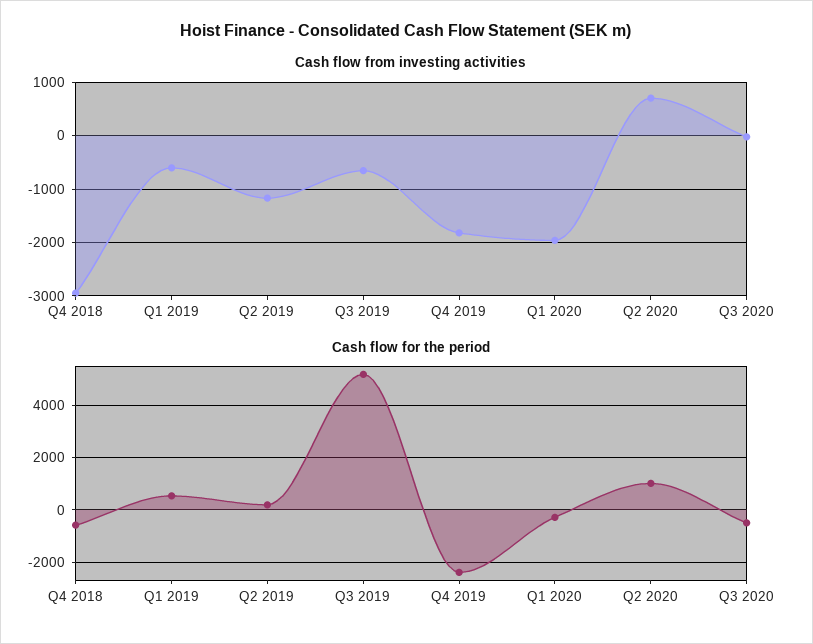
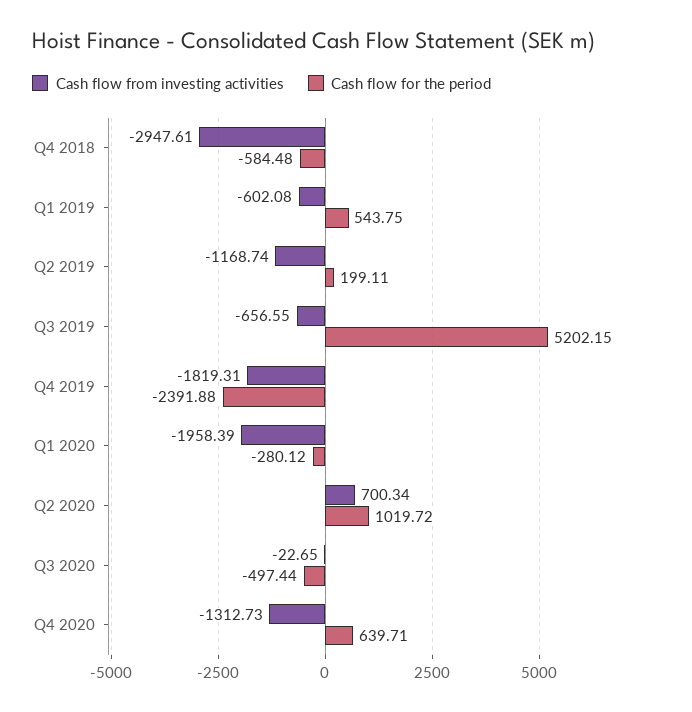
Cash flow from investing activities, Q4 2020: none -> -1312.73
Cash flow for the period, Q4 2020: none -> 639.71

